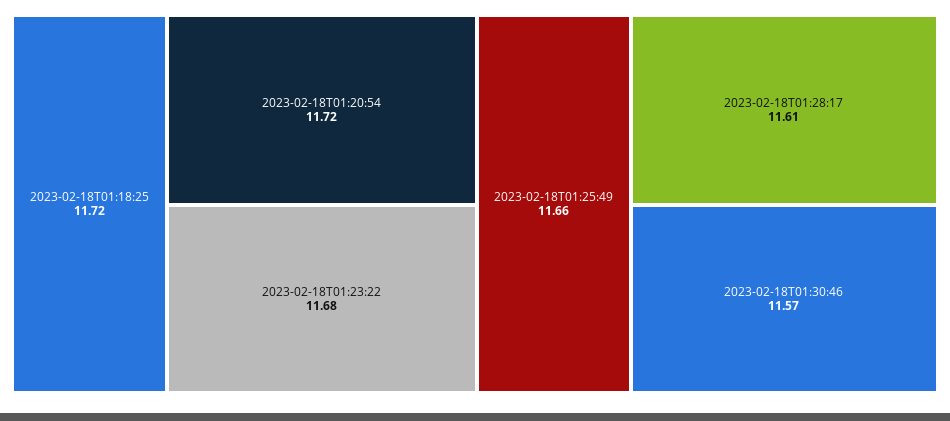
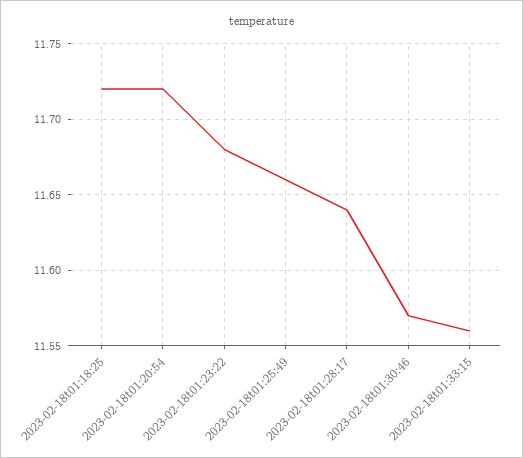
2023-02-18T01:28:17: 11.61 -> 11.64
2023-02-18t01:33:15: none -> 11.56

